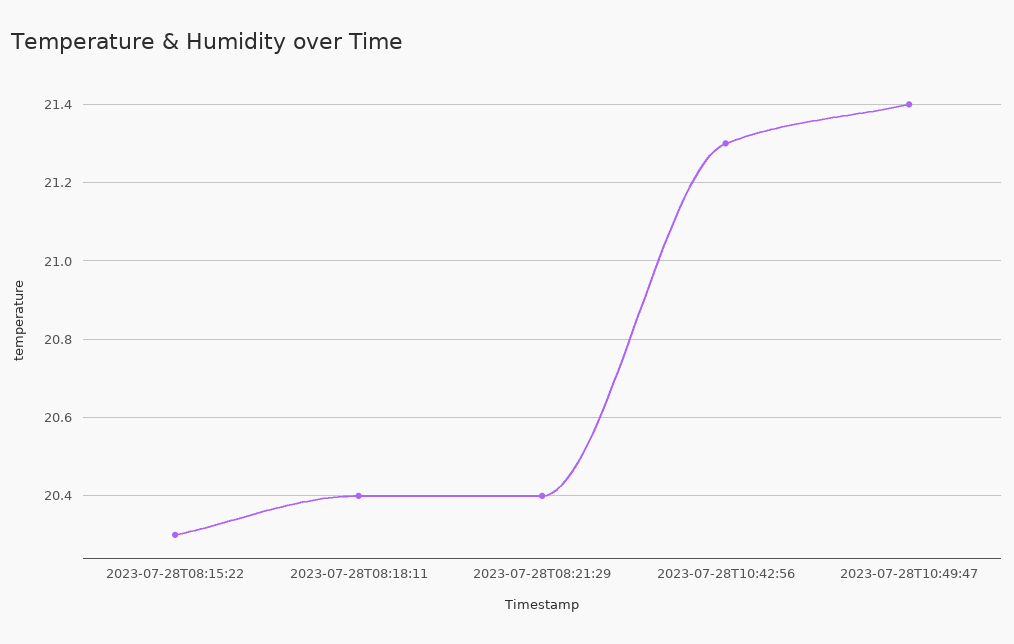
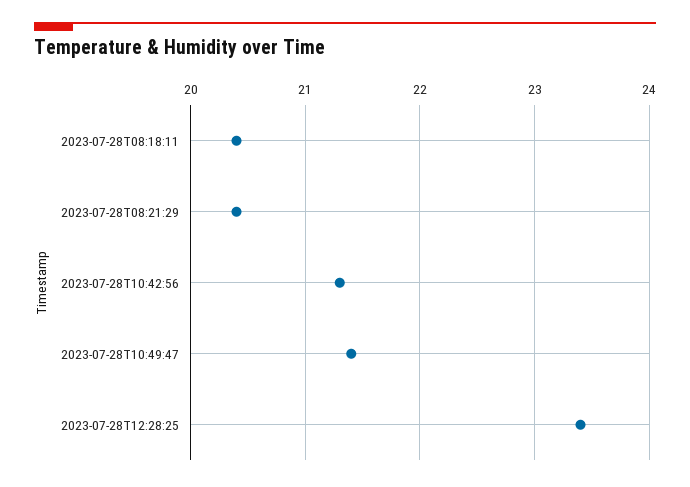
2023-07-28T08:15:22: 20.3 -> none
2023-07-28T12:28:25: none -> 23.4

